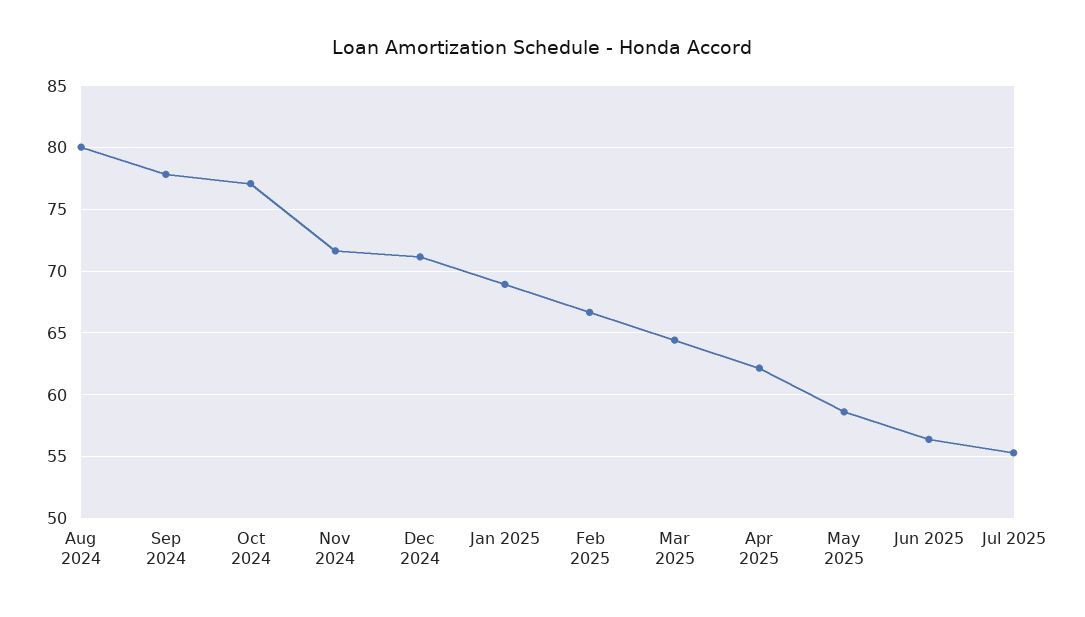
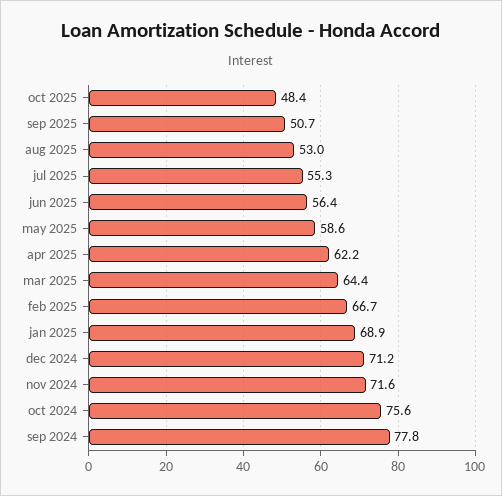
Aug 2024: 80 -> none
Oct 2024: 77 -> 75.6
oct 2025: none -> 48.4
sep 2025: none -> 50.7
aug 2025: none -> 53

